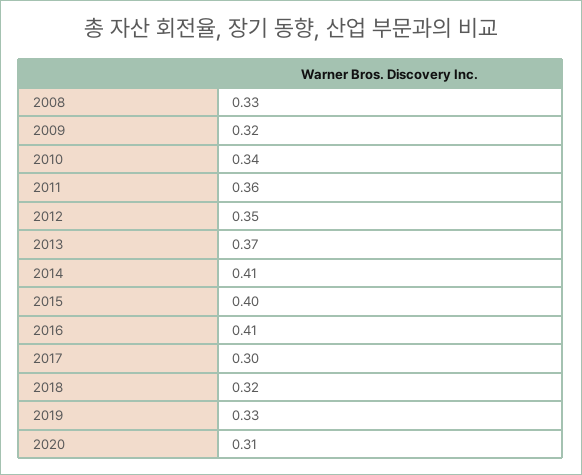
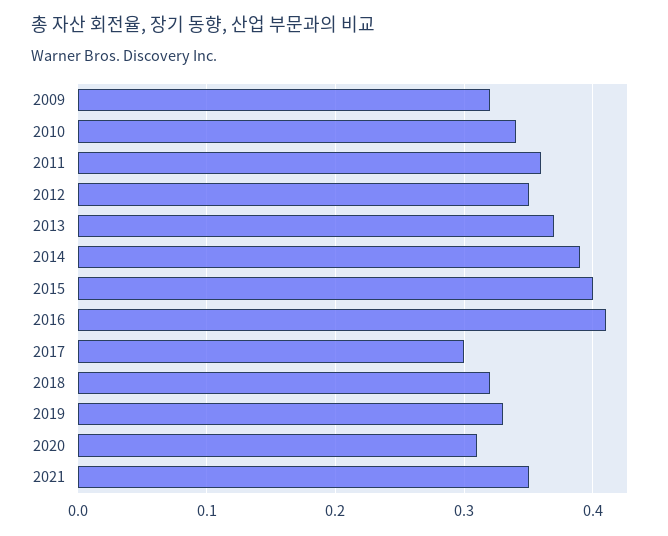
2008: 0.33 -> none
2014: 0.41 -> 0.39
2021: none -> 0.35

